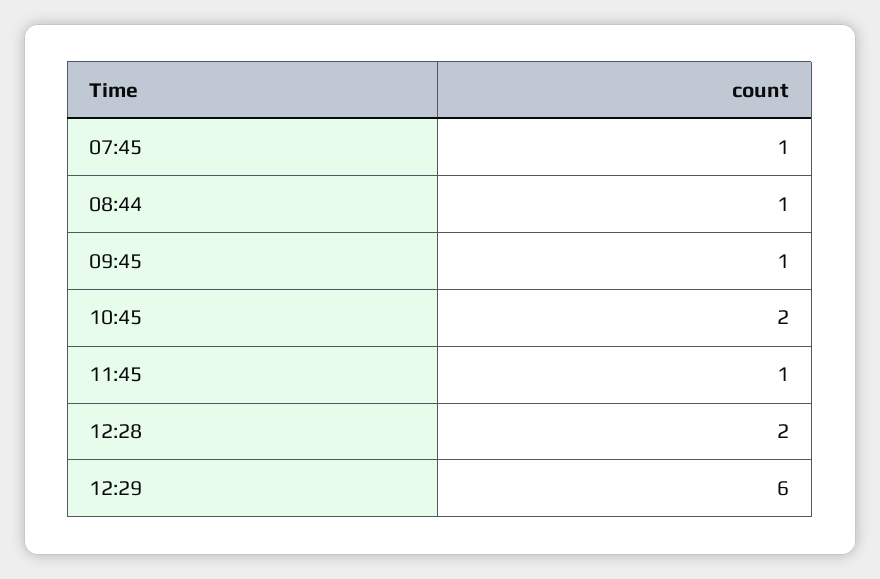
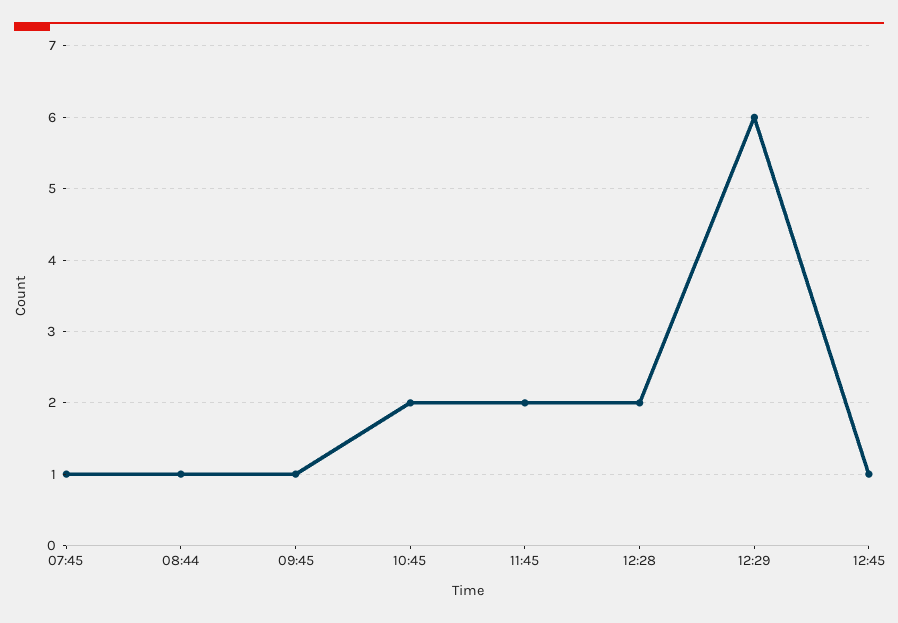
11:45: 1 -> 2
12:45: none -> 1

